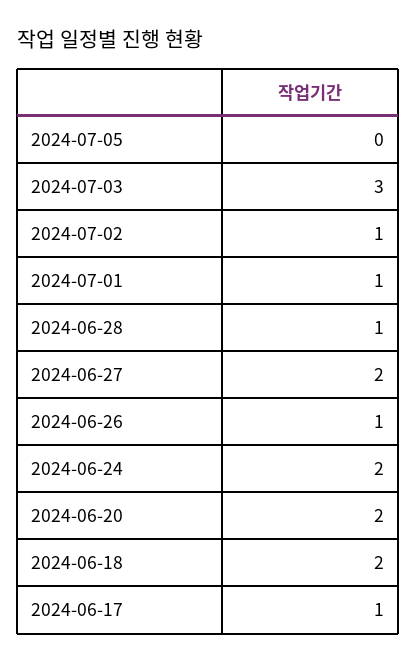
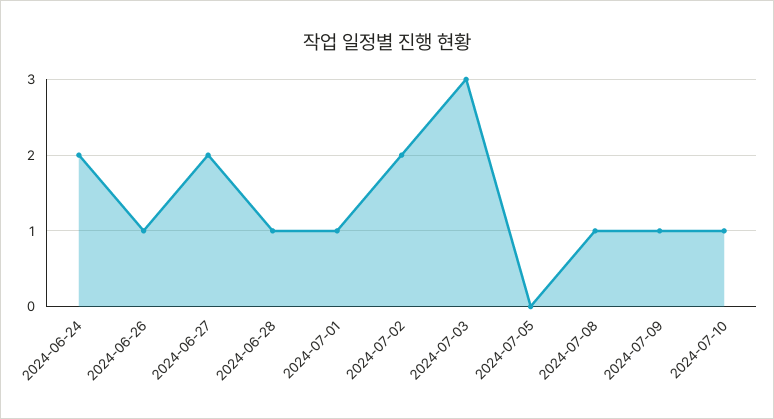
2024-07-02: 1 -> 2
2024-06-20: 2 -> none
2024-06-18: 2 -> none
2024-06-17: 1 -> none
2024-07-08: none -> 1
2024-07-09: none -> 1
2024-07-10: none -> 1

